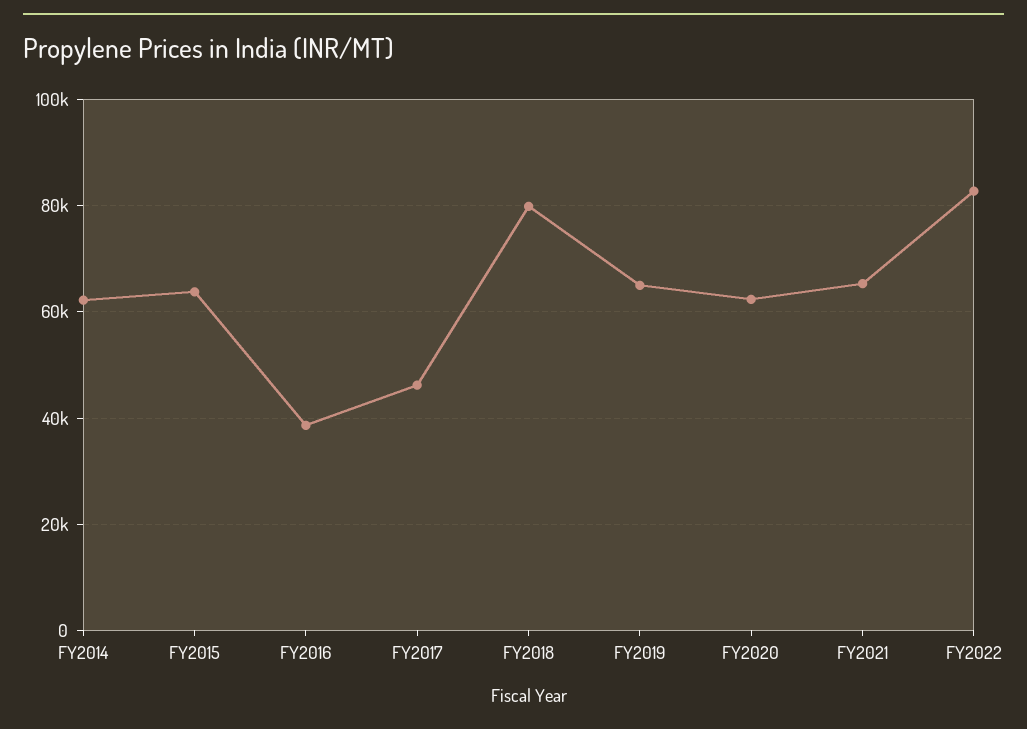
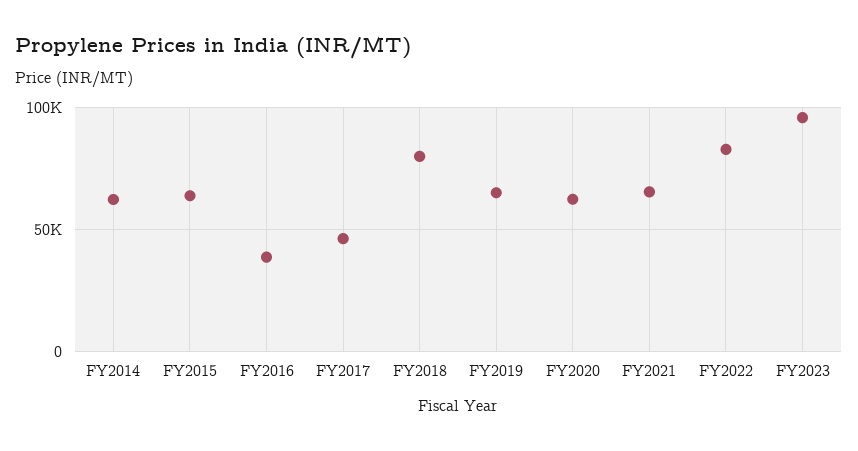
FY2023: none -> 95000

